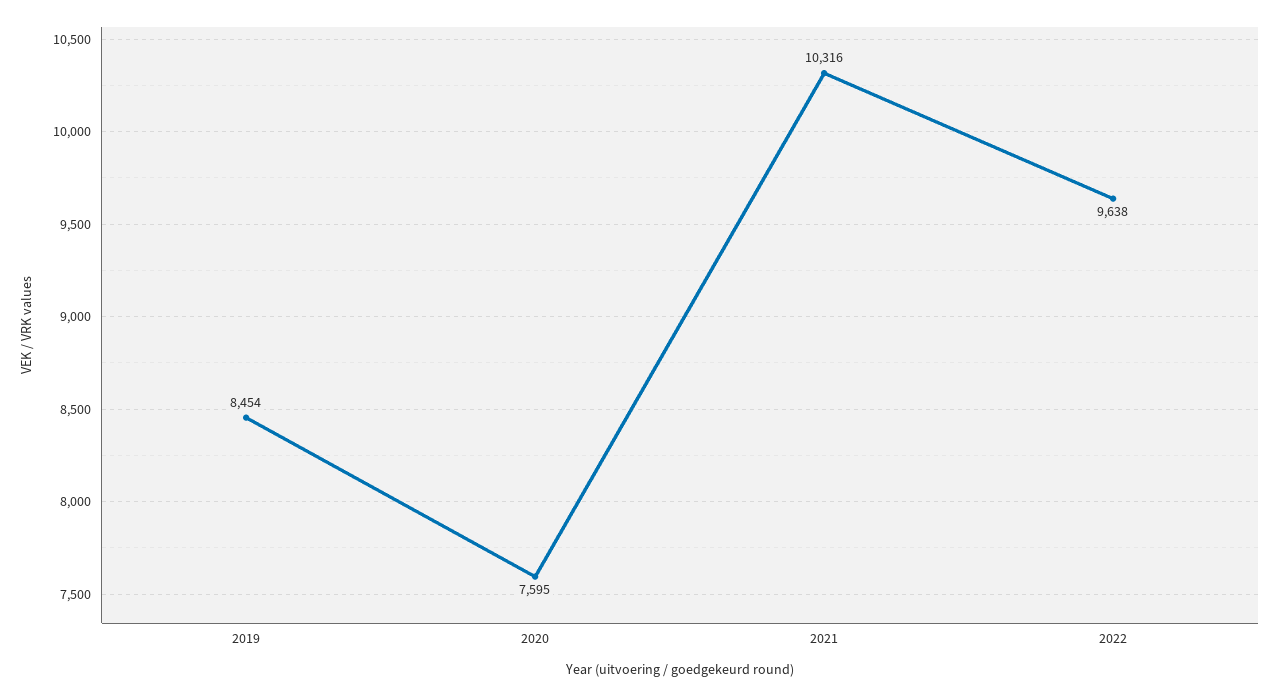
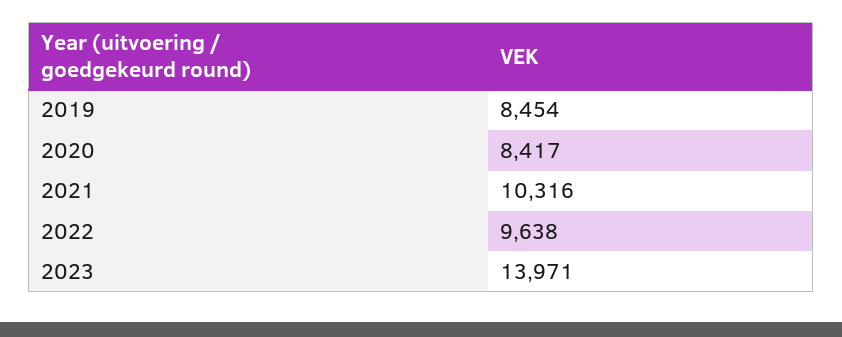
2020: 7595 -> 8417
2023: none -> 13971

